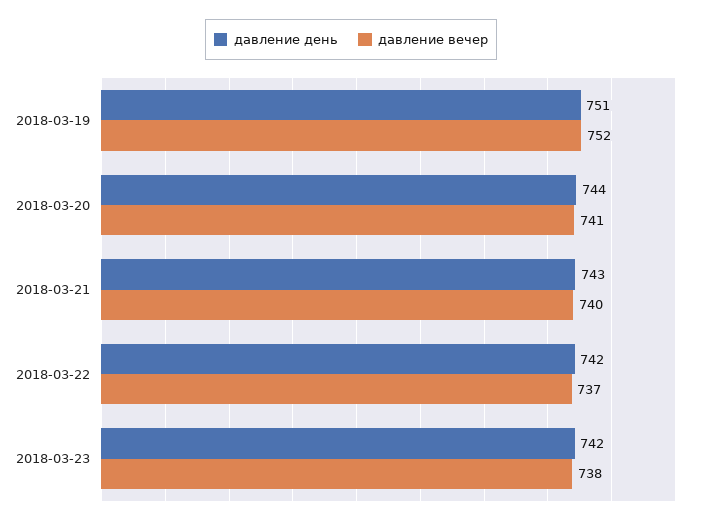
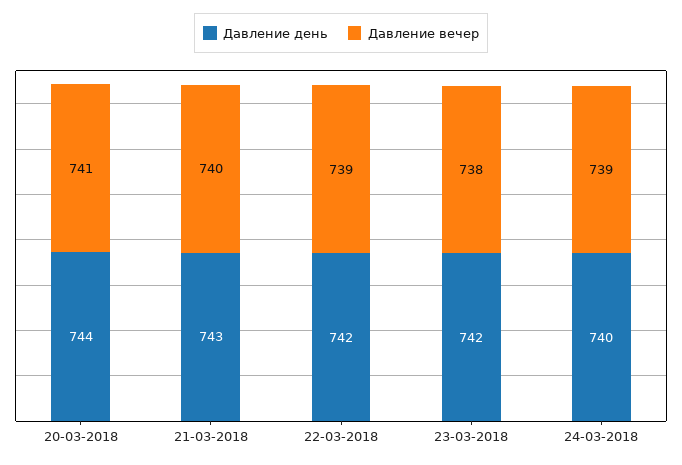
давление день, 2018-03-19: 751 -> none
давление вечер, 2018-03-19: 752 -> none
давление вечер, 2018-03-22: 737 -> 739
давление день, 24-03-2018: none -> 740
давление вечер, 24-03-2018: none -> 739

